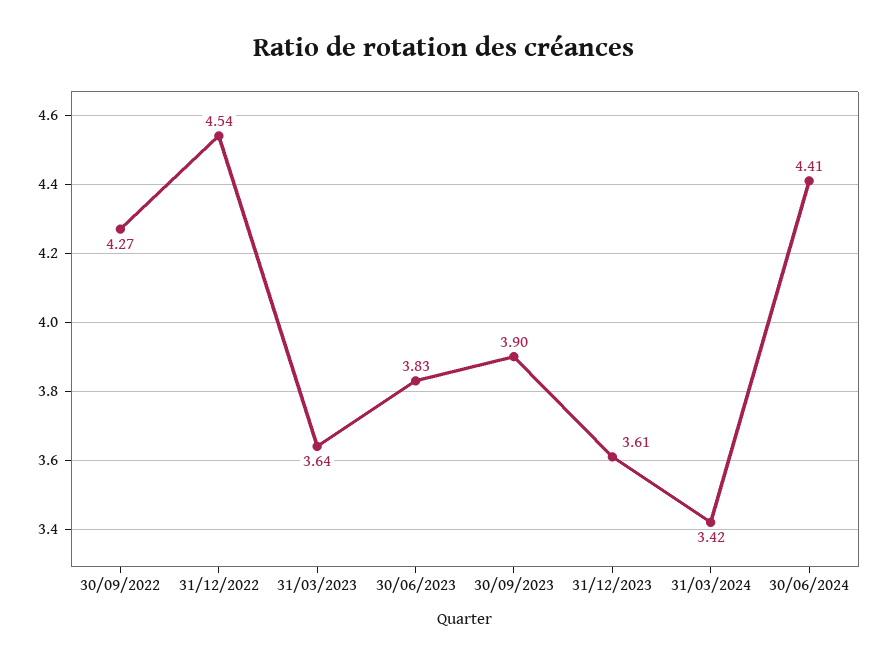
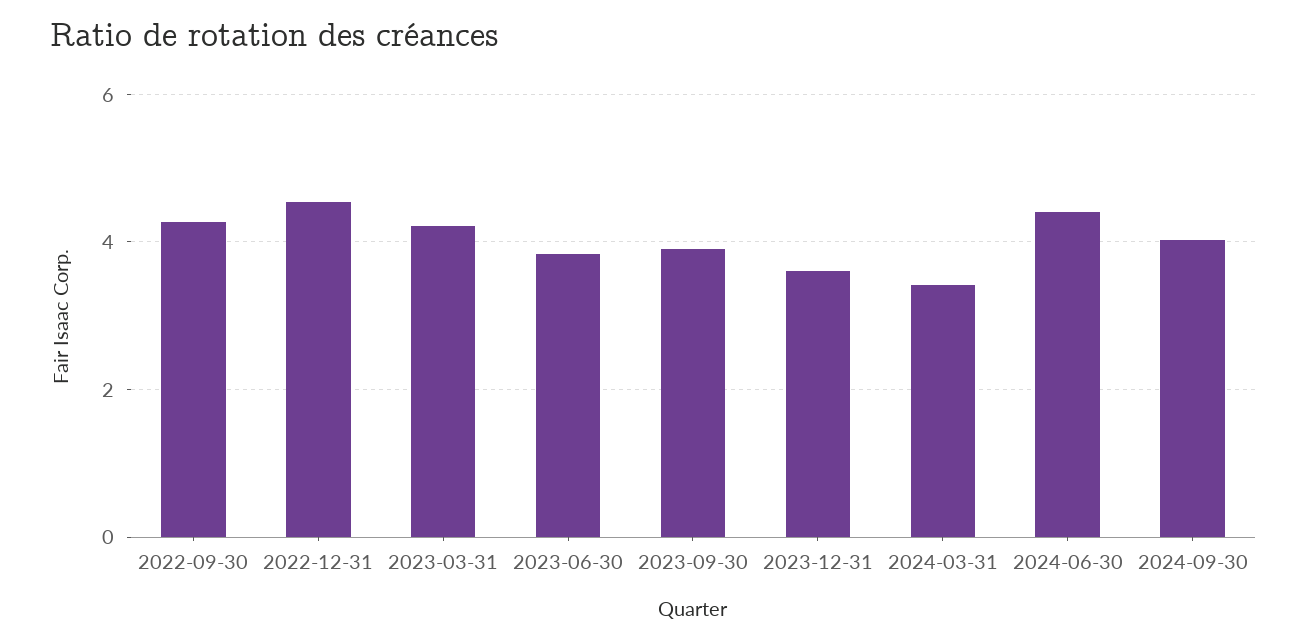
31/03/2023: 3.64 -> 4.2
2024-09-30: none -> 4

